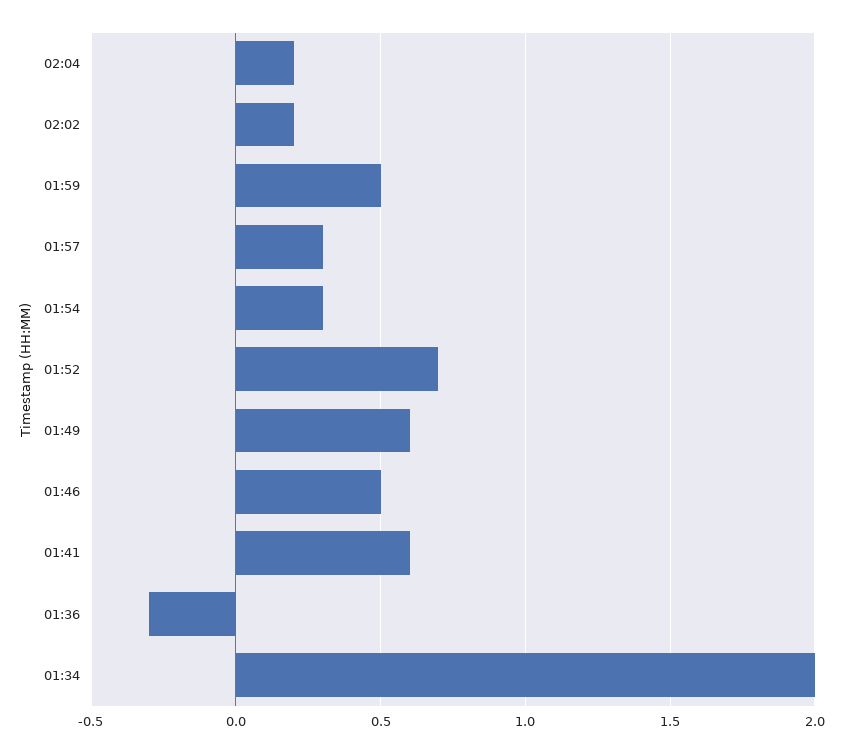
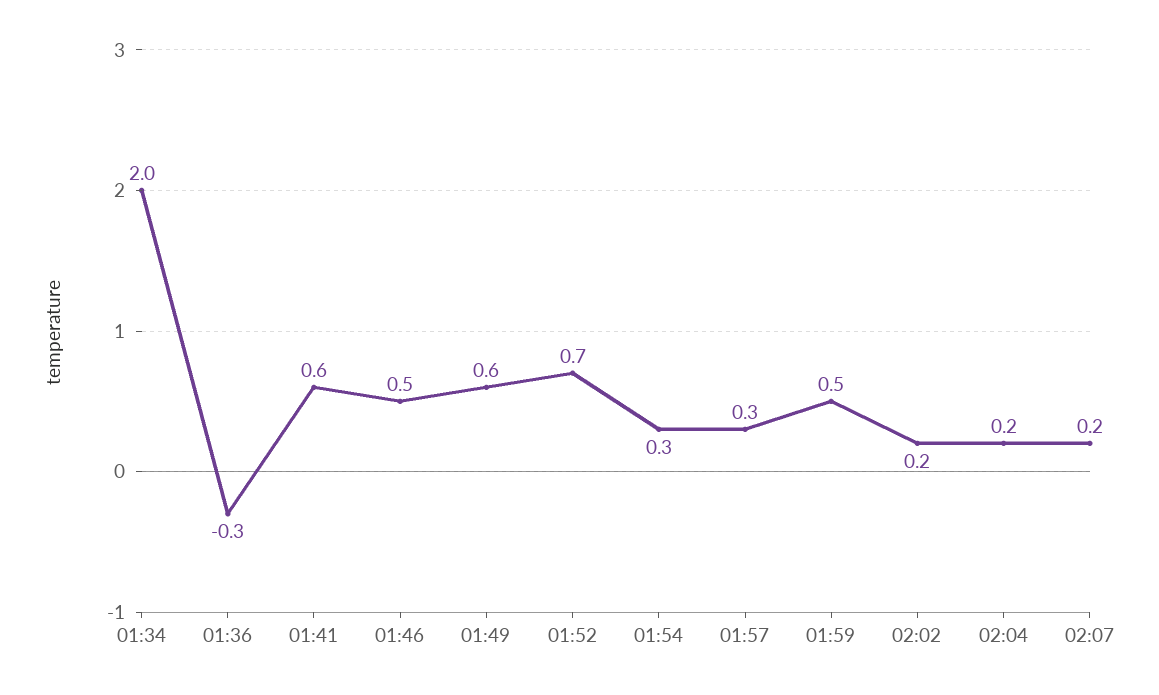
02:07: none -> 0.2

